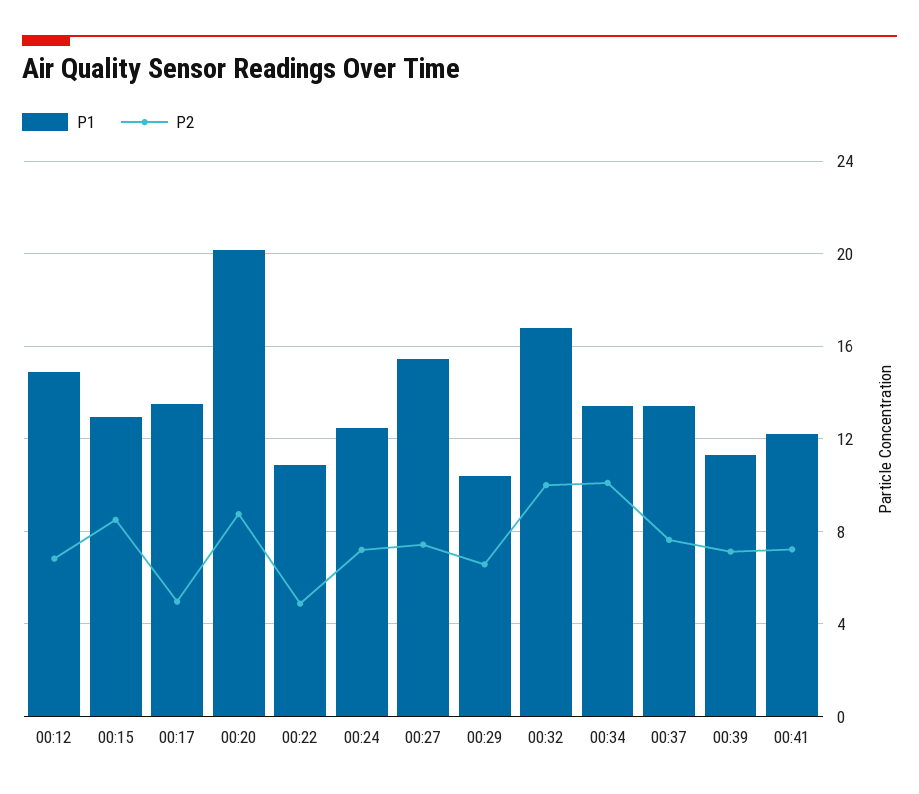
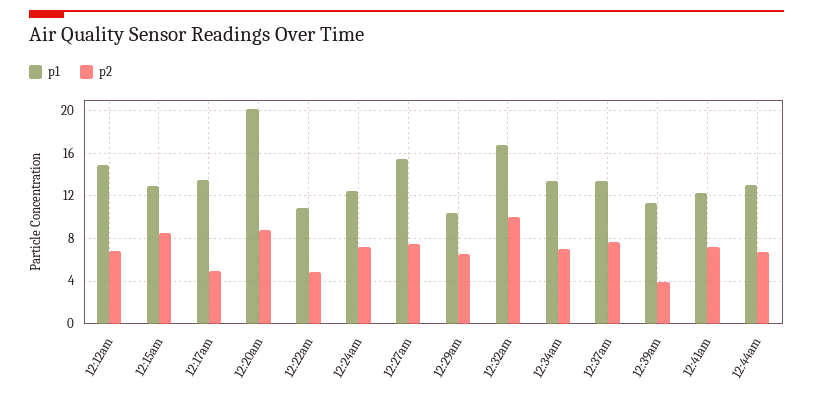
P2, 00:34: 10 -> 7
P2, 00:39: 7 -> 4
P1, 12:44am: none -> 13
P2, 12:44am: none -> 7

